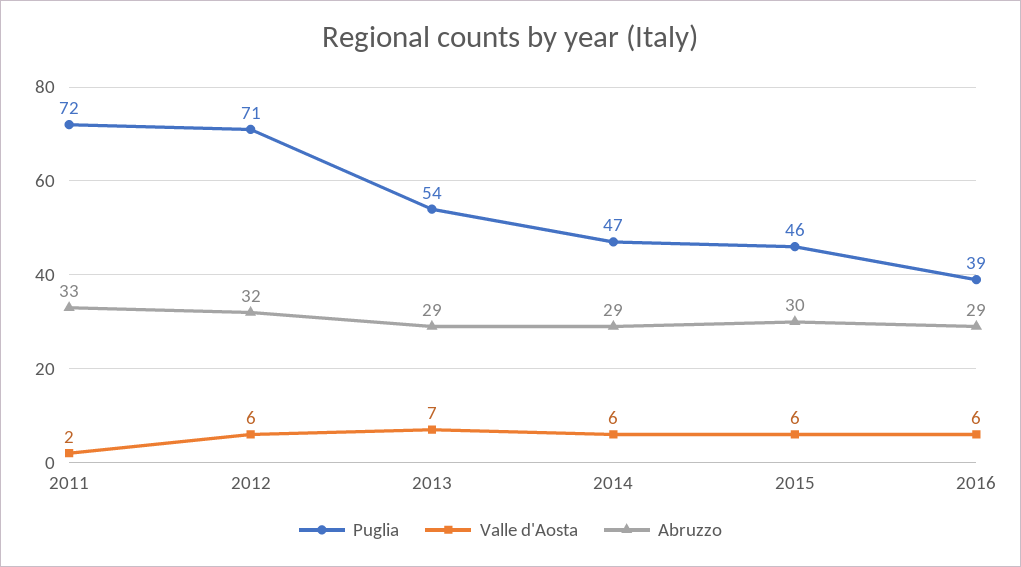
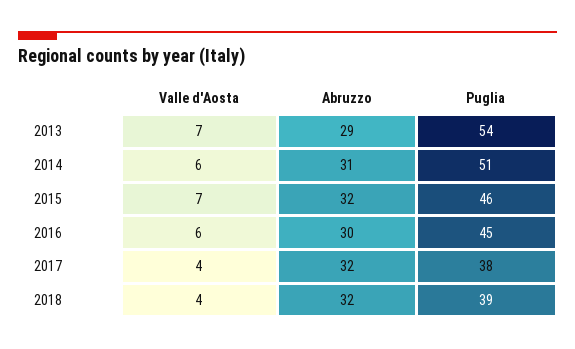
Puglia, 2011: 72 -> none
Valle d'Aosta, 2011: 2 -> none
Abruzzo, 2011: 33 -> none
Puglia, 2012: 71 -> none
Valle d'Aosta, 2012: 6 -> none
Abruzzo, 2012: 32 -> none
Puglia, 2014: 47 -> 51
Abruzzo, 2014: 29 -> 31
Valle d'Aosta, 2015: 6 -> 7
Abruzzo, 2015: 30 -> 32
Puglia, 2016: 39 -> 45
Abruzzo, 2016: 29 -> 30
Valle d'Aosta, 2017: none -> 4
Abruzzo, 2017: none -> 32
Puglia, 2017: none -> 38
Valle d'Aosta, 2018: none -> 4
Abruzzo, 2018: none -> 32
Puglia, 2018: none -> 39

